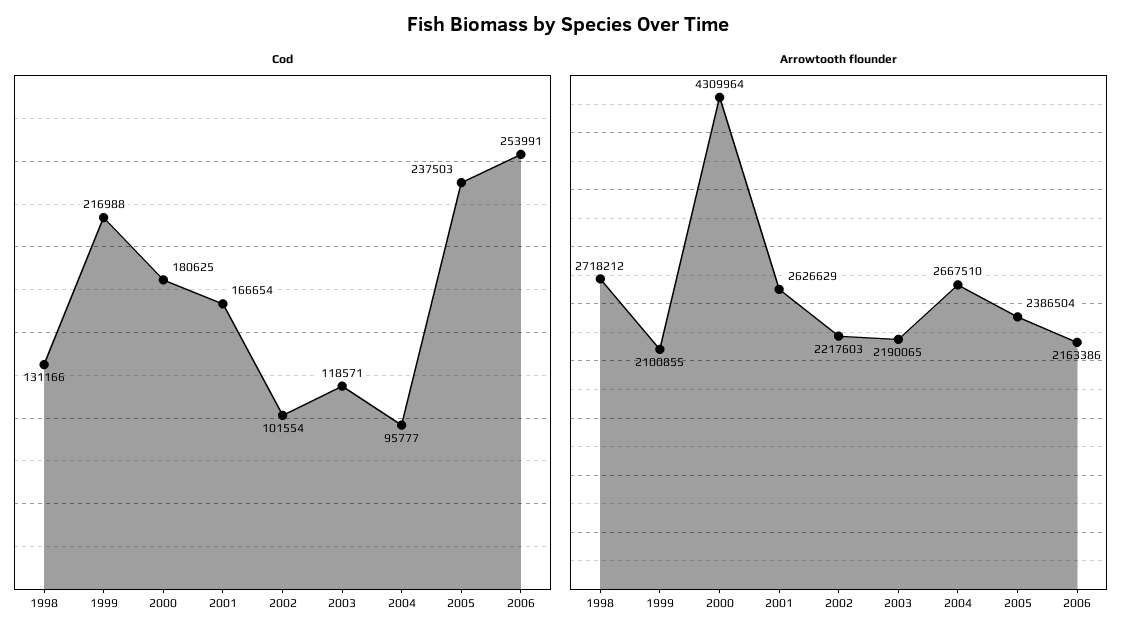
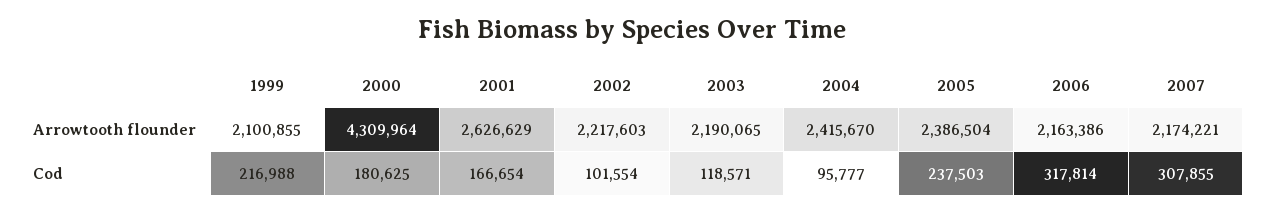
Cod, 1998: 131166 -> none
Cod, 2006: 253991 -> 317814
Arrowtooth flounder, 1998: 2718212 -> none
Arrowtooth flounder, 2004: 2667510 -> 2415670
Arrowtooth flounder, 2007: none -> 2174221
Cod, 2007: none -> 307855

